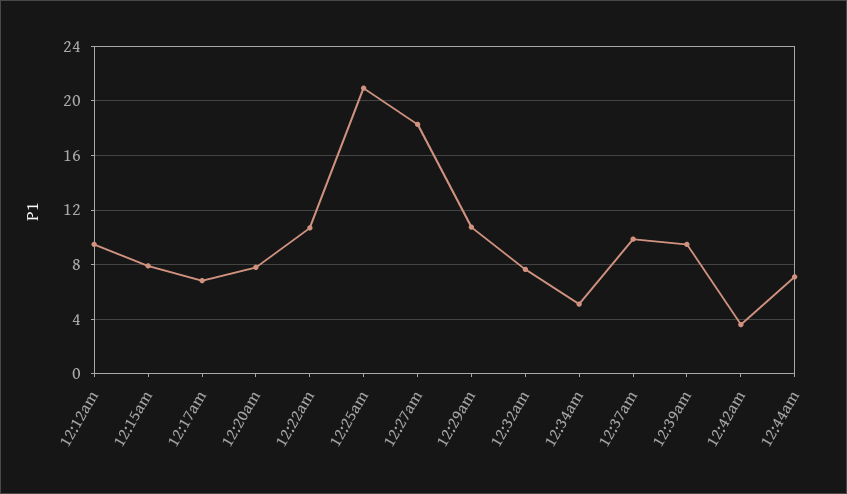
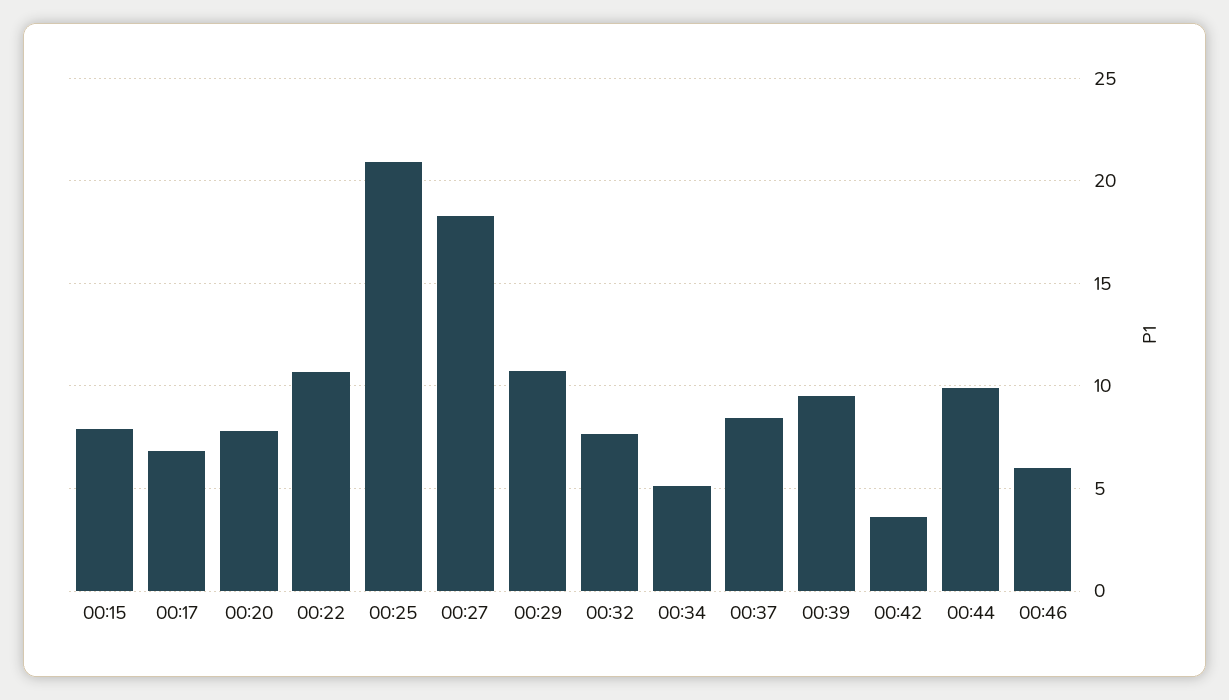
12:12am: 9.5 -> none
12:37am: 10 -> 8.5
12:44am: 7 -> 10
00:46: none -> 6

